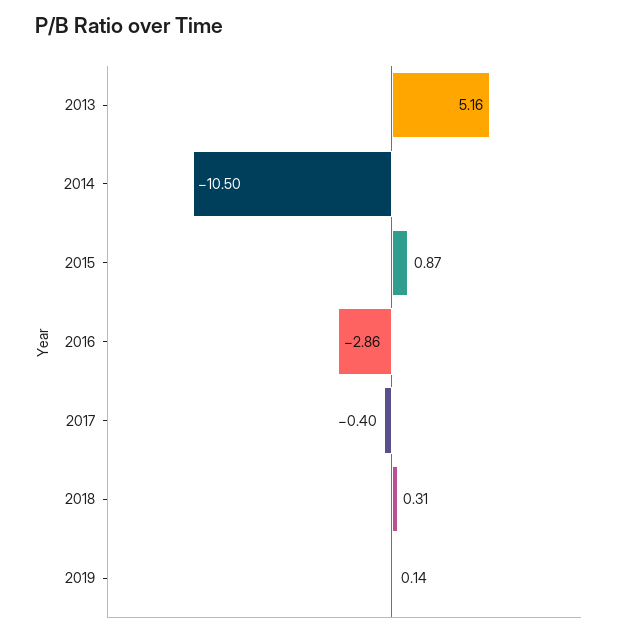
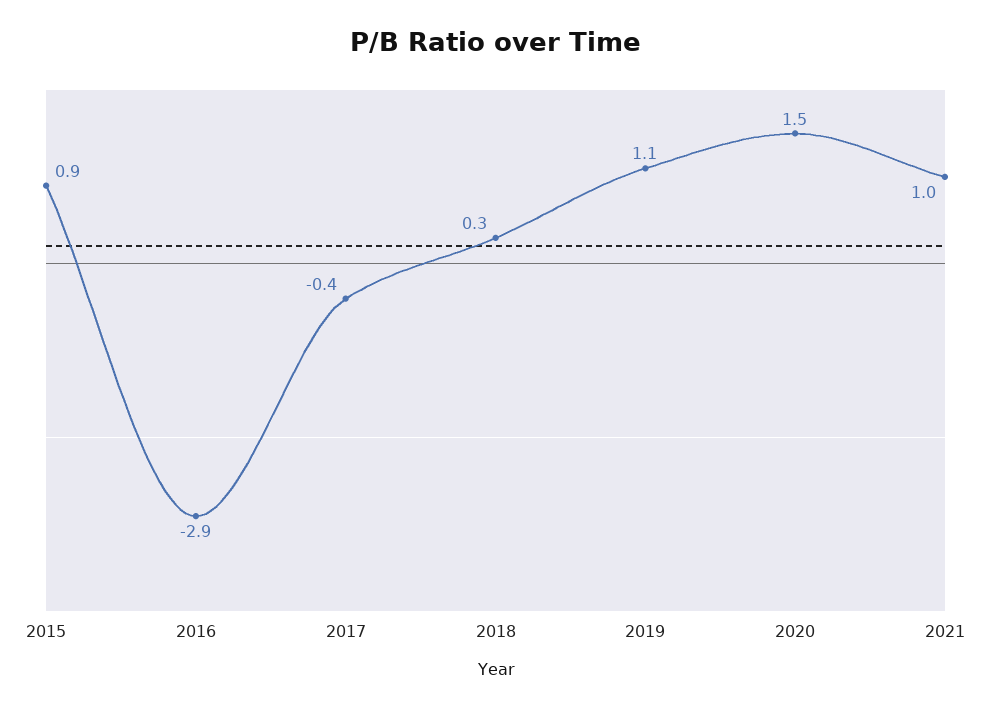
2013: 5.16 -> none
2014: -10.5 -> none
2019: 0.14 -> 1.1
2020: none -> 1.5
2021: none -> 1

